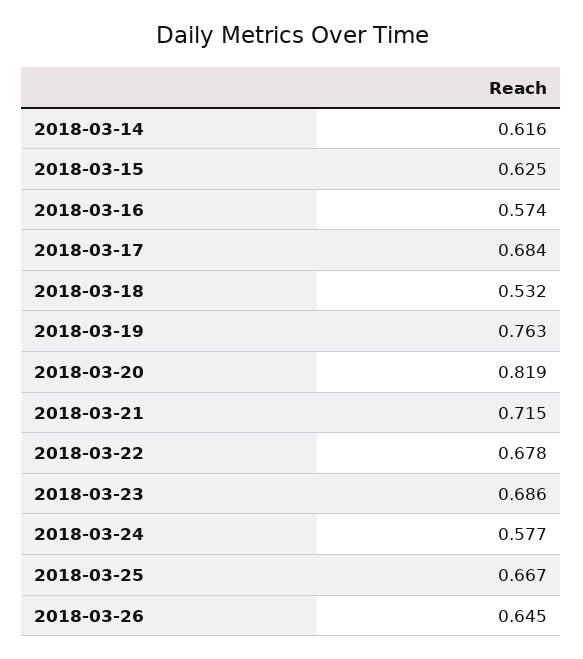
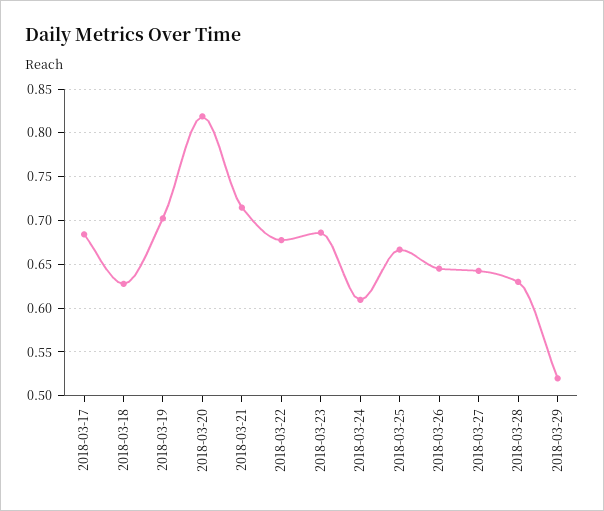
2018-03-14: 0.616 -> none
2018-03-15: 0.625 -> none
2018-03-16: 0.574 -> none
2018-03-18: 0.532 -> 0.63
2018-03-19: 0.763 -> 0.7
2018-03-24: 0.577 -> 0.61
2018-03-27: none -> 0.64
2018-03-28: none -> 0.63
2018-03-29: none -> 0.52

